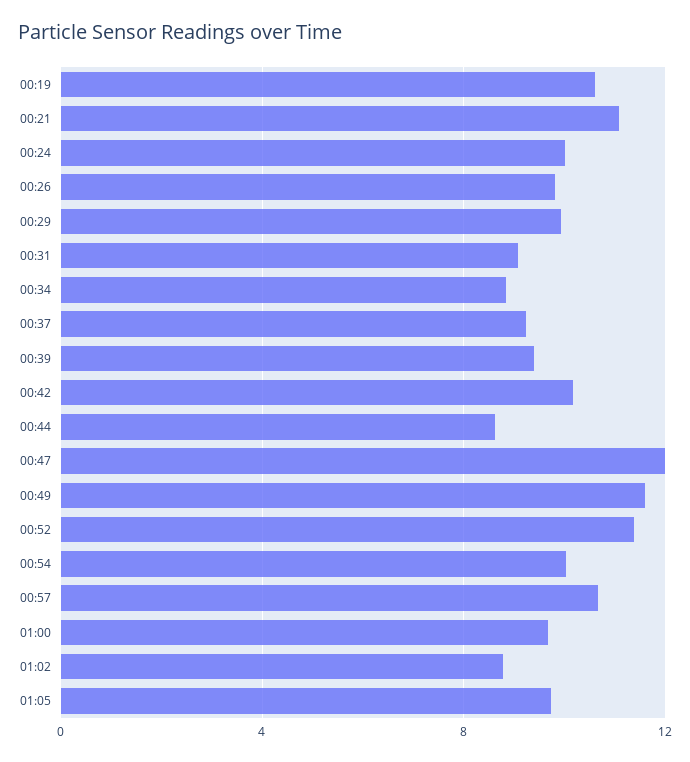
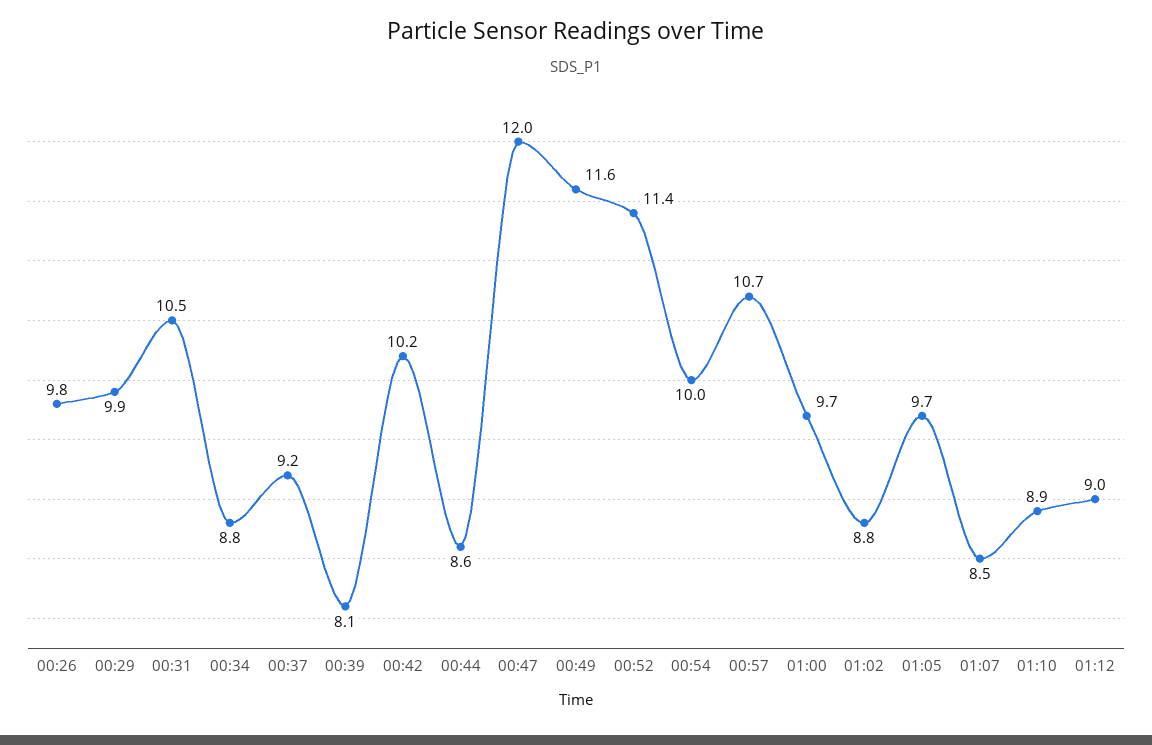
00:19: 10.5 -> none
00:21: 11 -> none
00:24: 10 -> none
00:31: 9 -> 10.5
00:39: 9.5 -> 8.1
01:07: none -> 8.5
01:10: none -> 8.9
01:12: none -> 9

